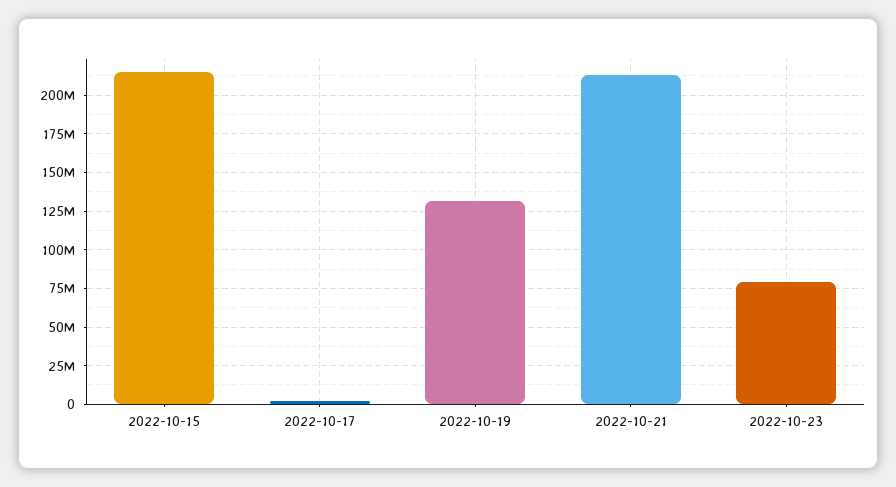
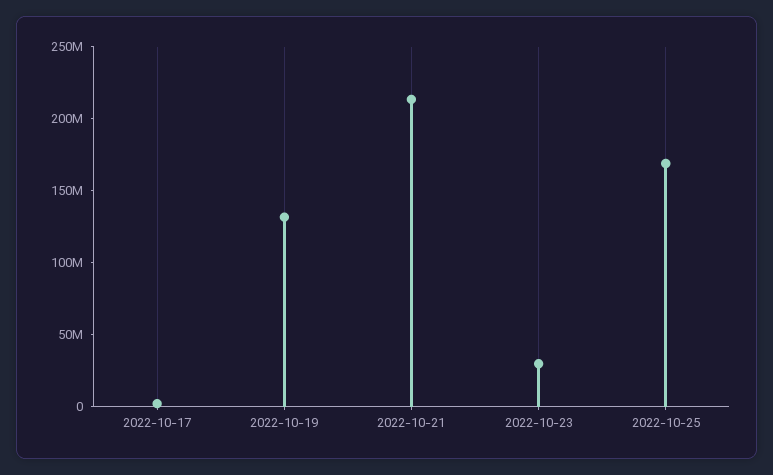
2022-10-15: 215000000 -> none
2022-10-23: 80000000 -> 30000000
2022-10-25: none -> 170000000

